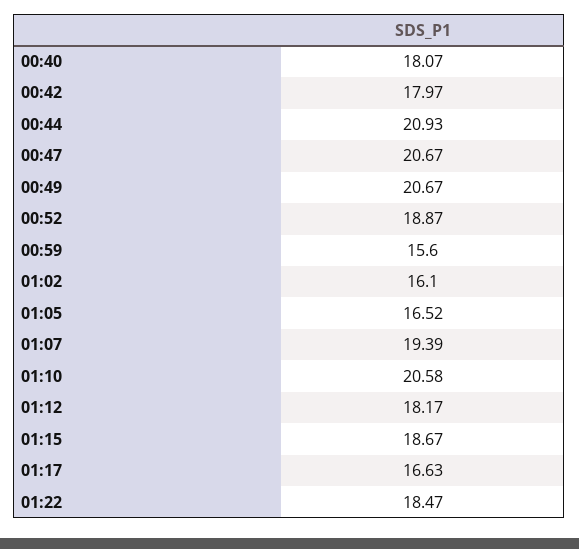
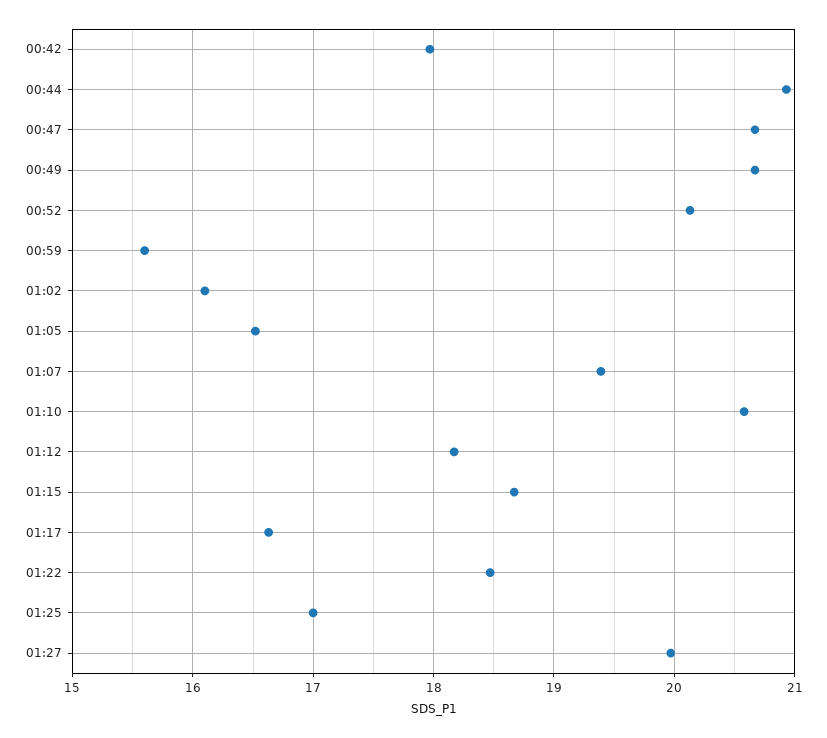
00:40: 18.07 -> none
00:52: 18.87 -> 20.1
01:25: none -> 17
01:27: none -> 20

